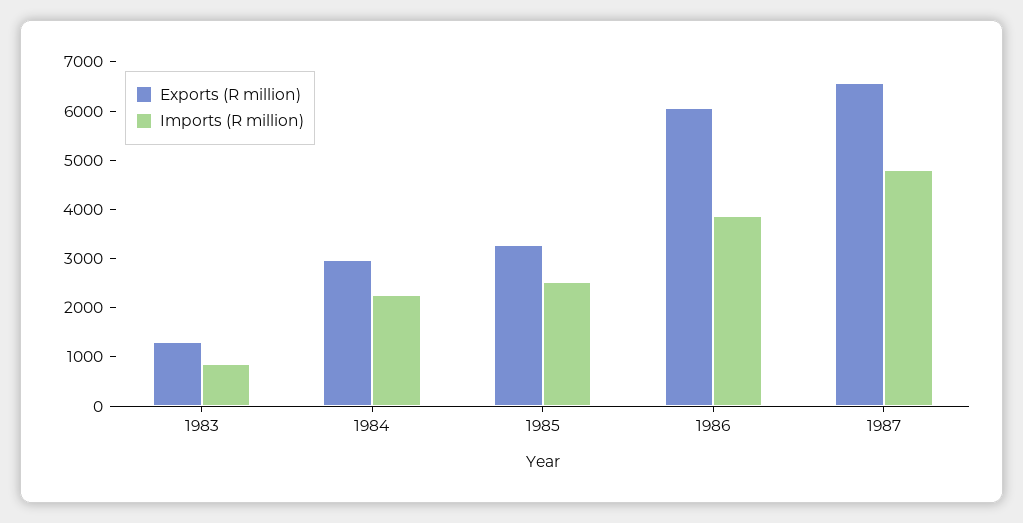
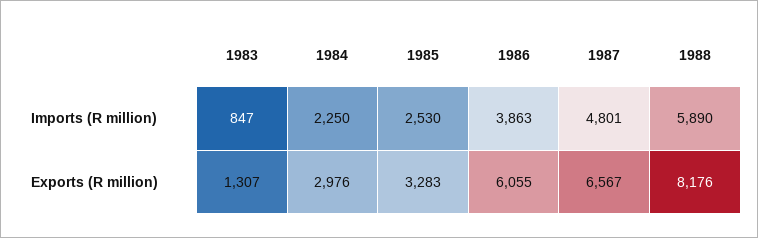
Imports (R million), 1988: none -> 5890
Exports (R million), 1988: none -> 8176

